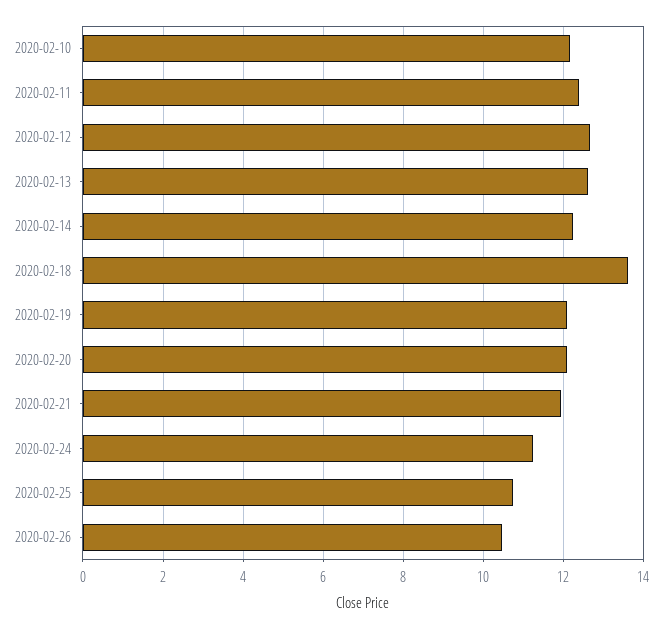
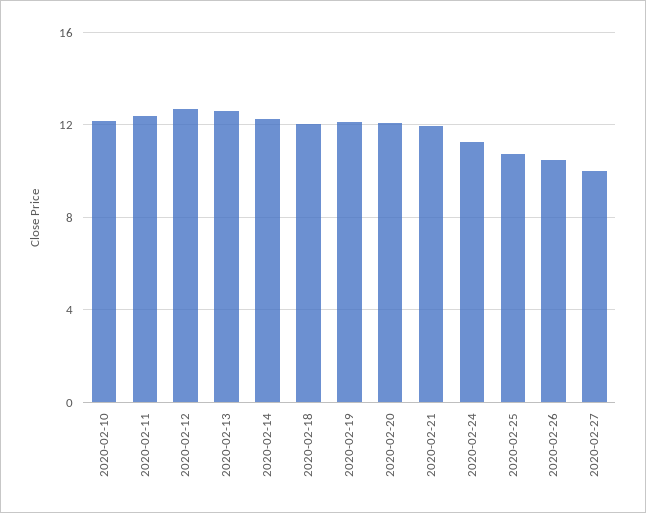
2020-02-18: 13.6 -> 12
2020-02-27: none -> 10

